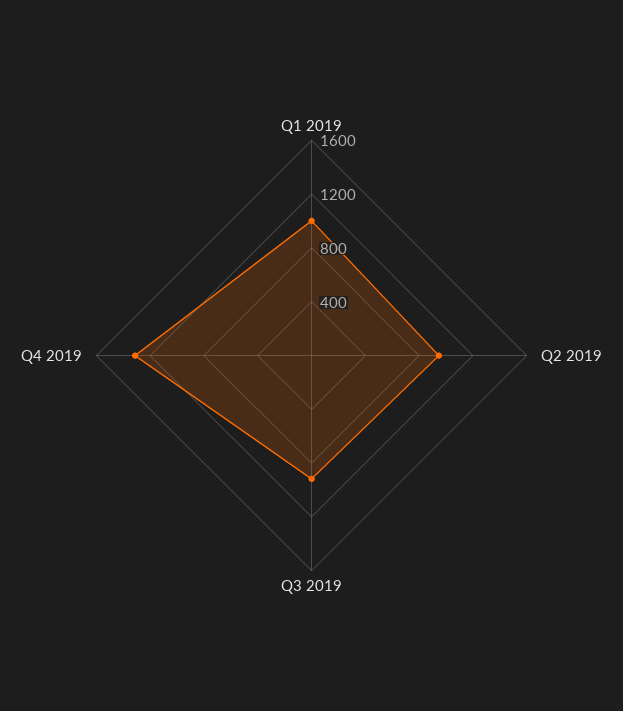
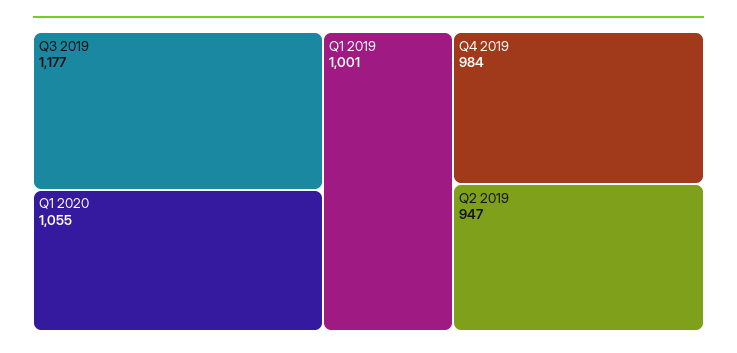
Q3 2019: 900 -> 1177
Q4 2019: 1300 -> 984
Q1 2020: none -> 1055

